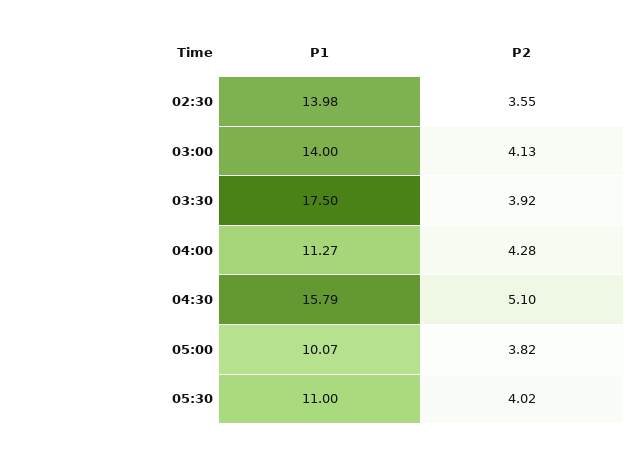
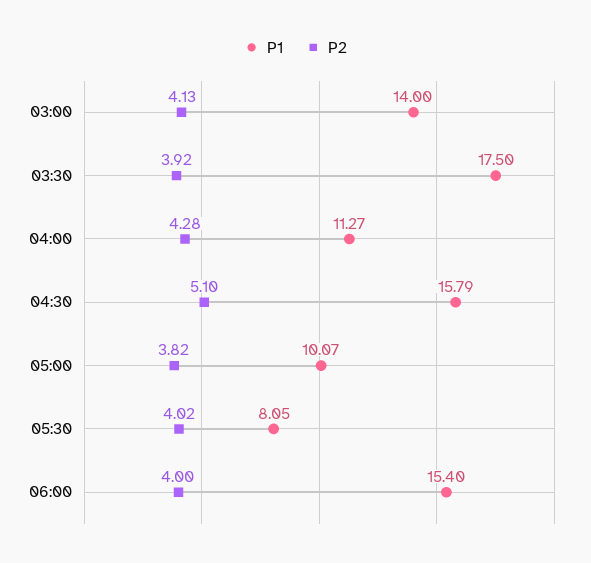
P1, 02:30: 13.98 -> none
P2, 02:30: 3.55 -> none
P1, 05:30: 11 -> 8.05
P1, 06:00: none -> 15.4
P2, 06:00: none -> 4

